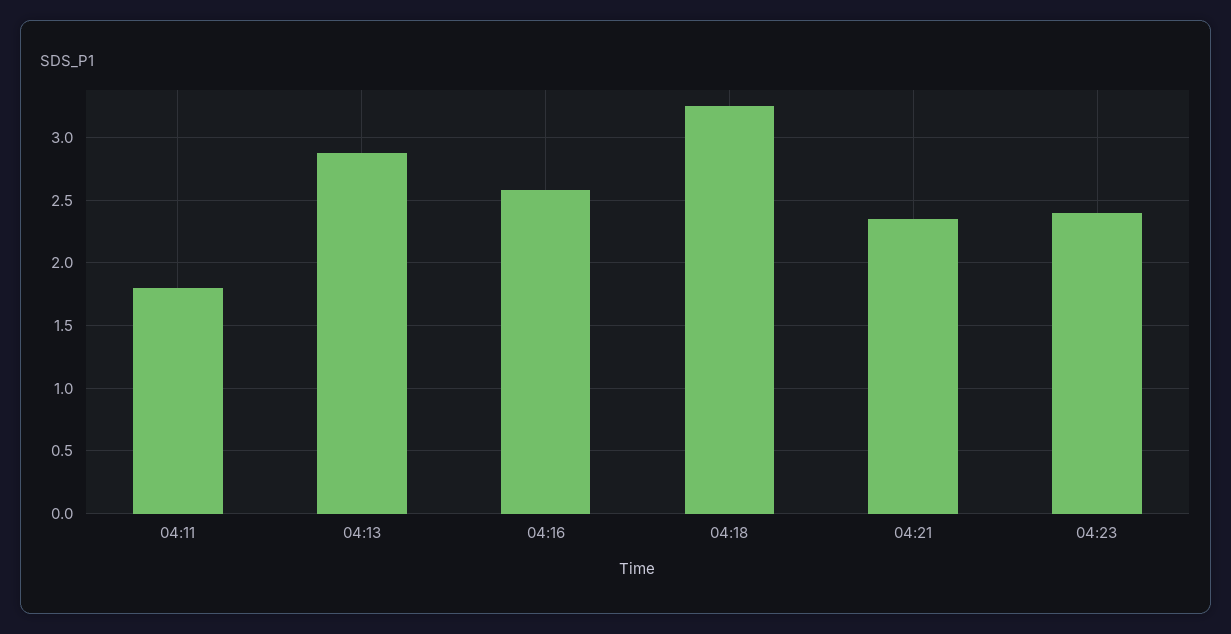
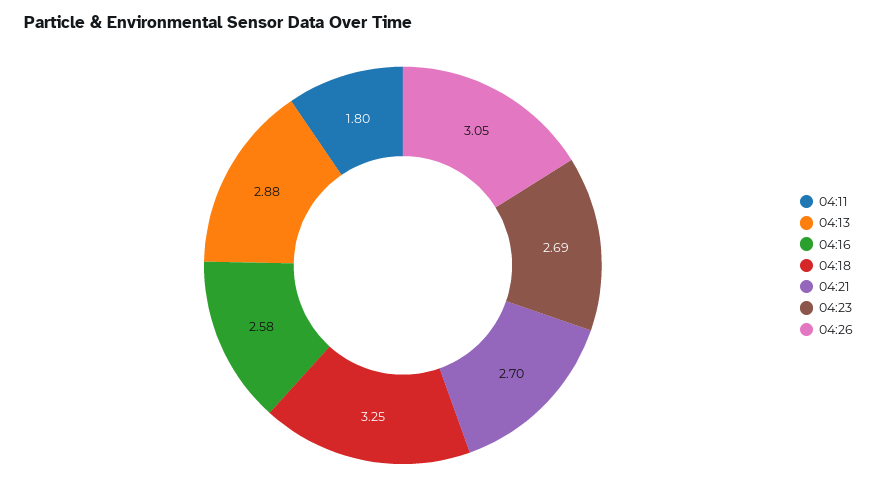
04:21: 2.35 -> 2.7
04:23: 2.4 -> 2.69
04:26: none -> 3.05

